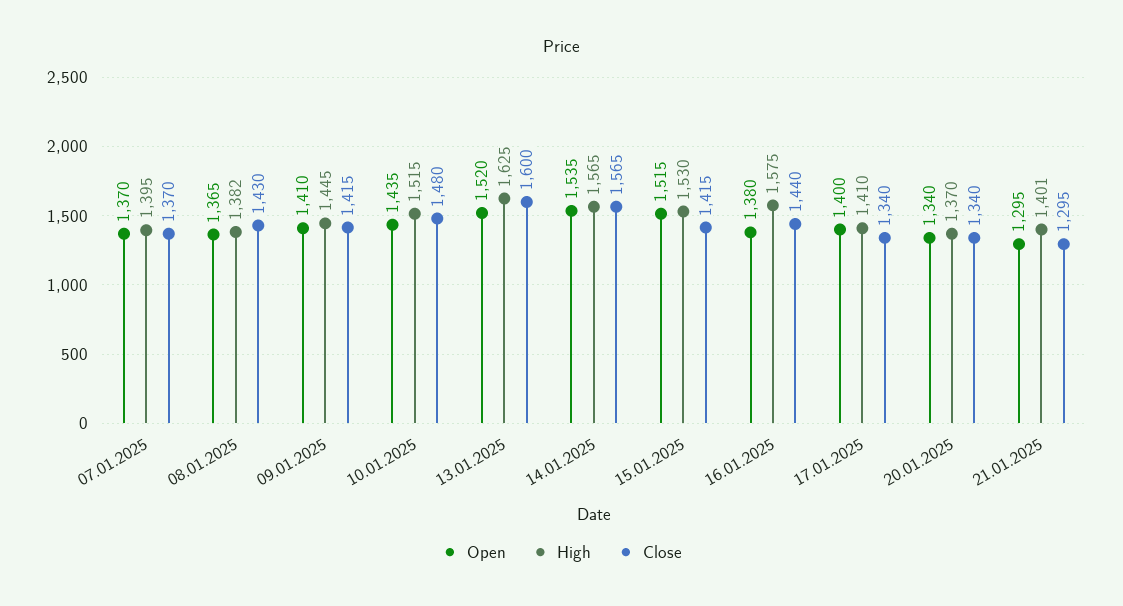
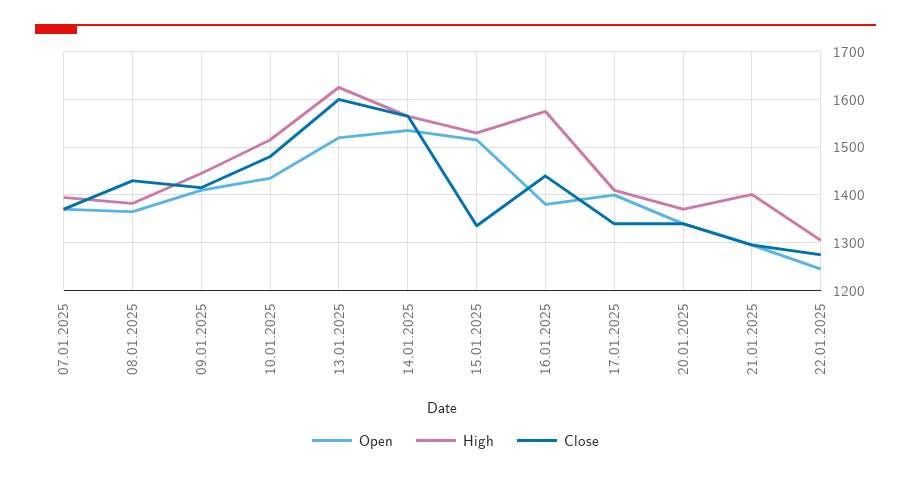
Close, 15.01.2025: 1415 -> 1340
Open, 22.01.2025: none -> 1240
High, 22.01.2025: none -> 1300
Close, 22.01.2025: none -> 1280

